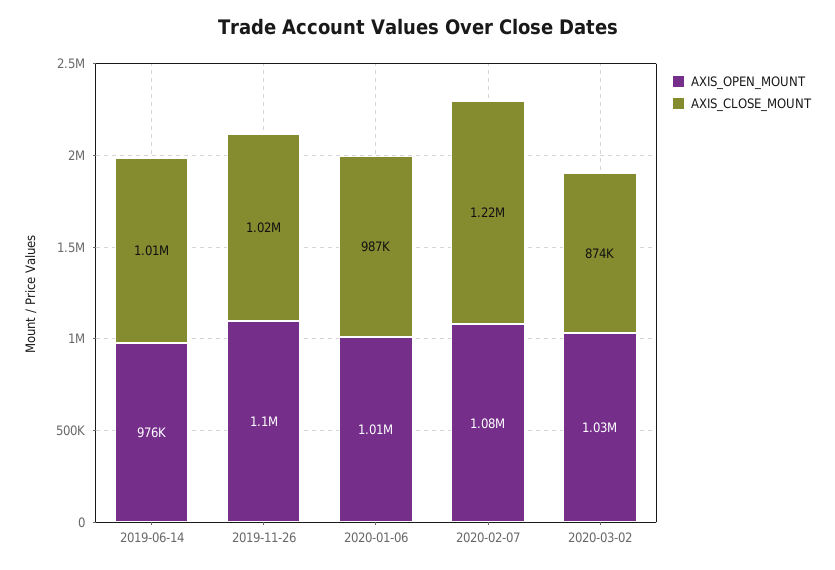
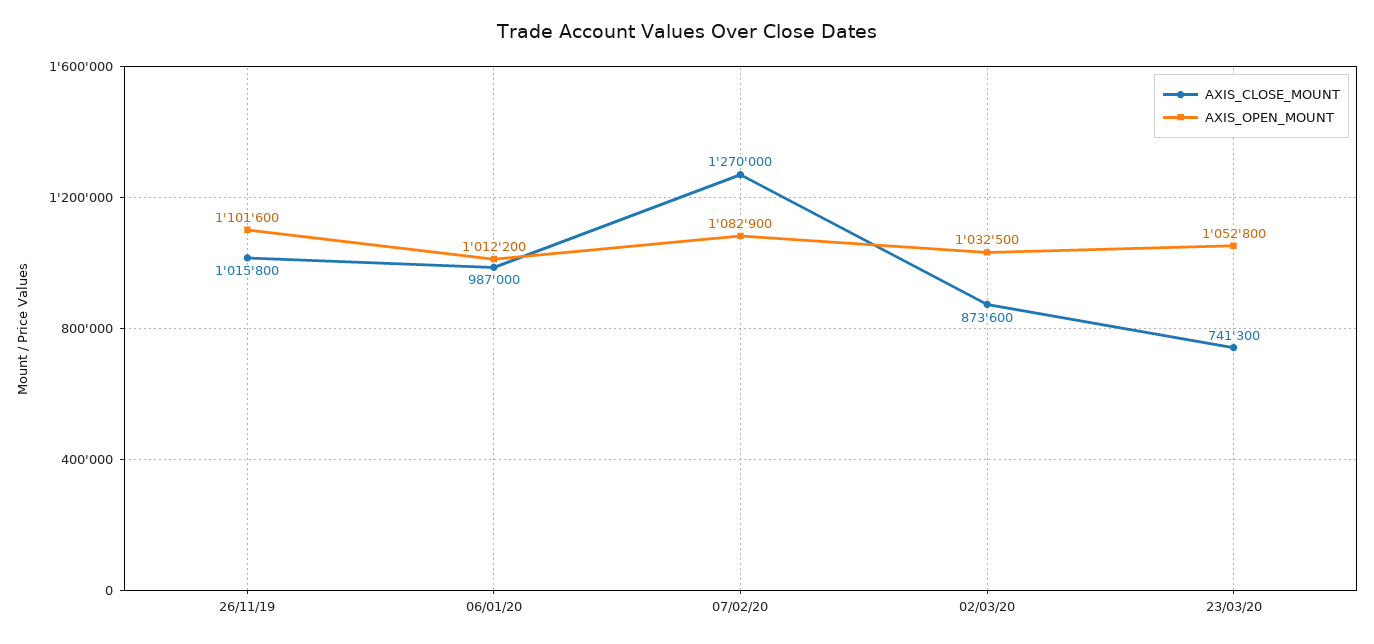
AXIS_OPEN_MOUNT, 2019-06-14: 976000 -> none
AXIS_CLOSE_MOUNT, 2019-06-14: 1010000 -> none
AXIS_CLOSE_MOUNT, 2020-02-07: 1220000 -> 1270000
AXIS_CLOSE_MOUNT, 23/03/20: none -> 741300
AXIS_OPEN_MOUNT, 23/03/20: none -> 1052800

